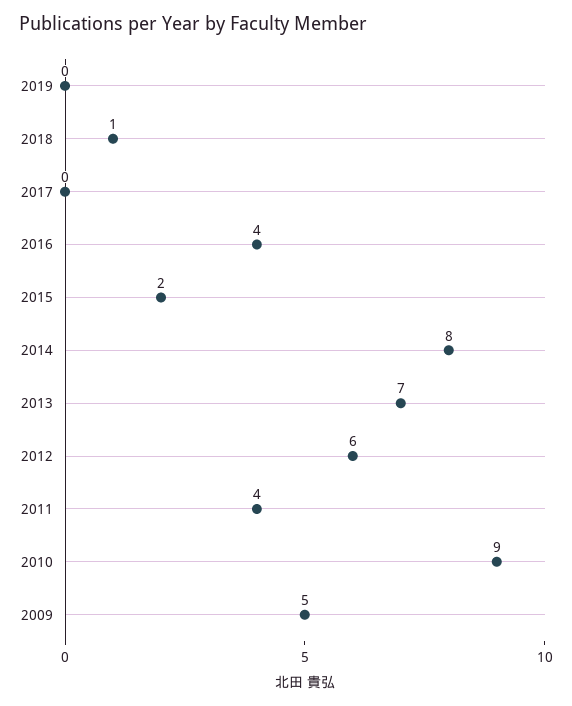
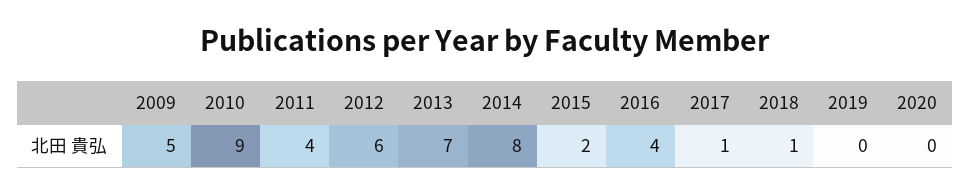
2017: 0 -> 1
2020: none -> 0

